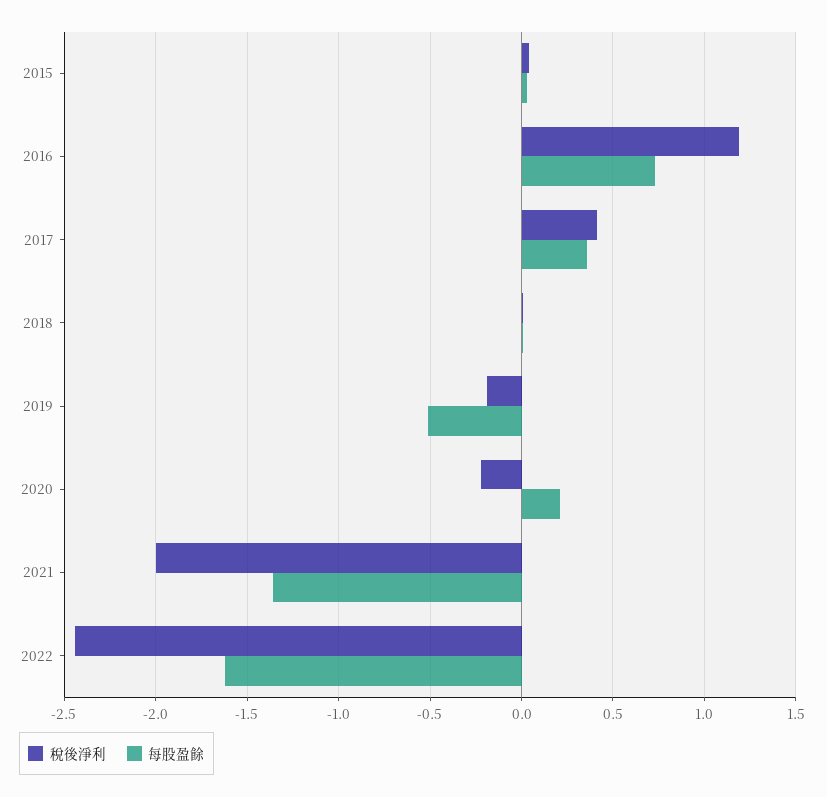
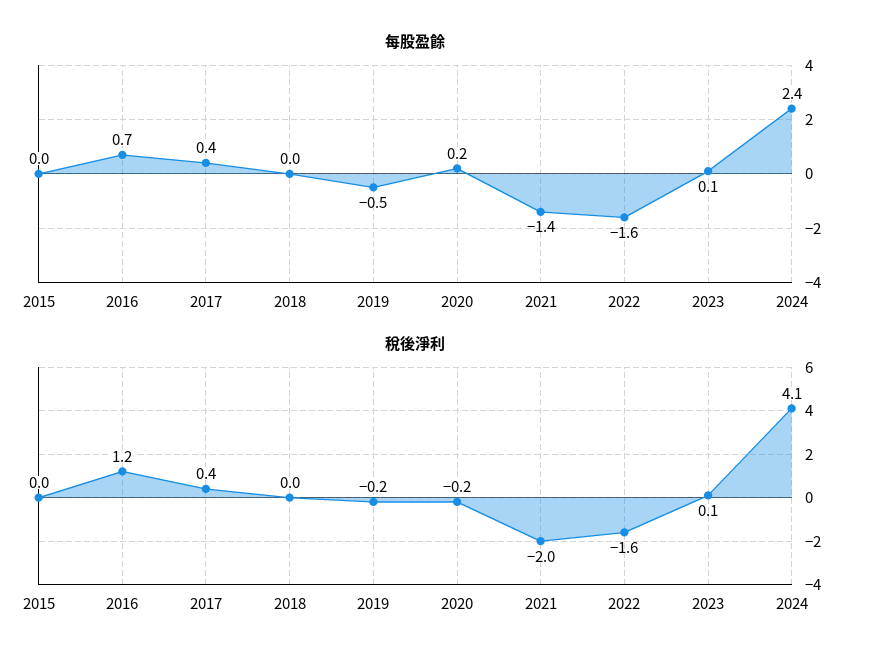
稅後淨利, 2022: -2.45 -> -1.6
每股盈餘, 2023: none -> 0.1
每股盈餘, 2024: none -> 2.4
稅後淨利, 2023: none -> 0.1
稅後淨利, 2024: none -> 4.1

